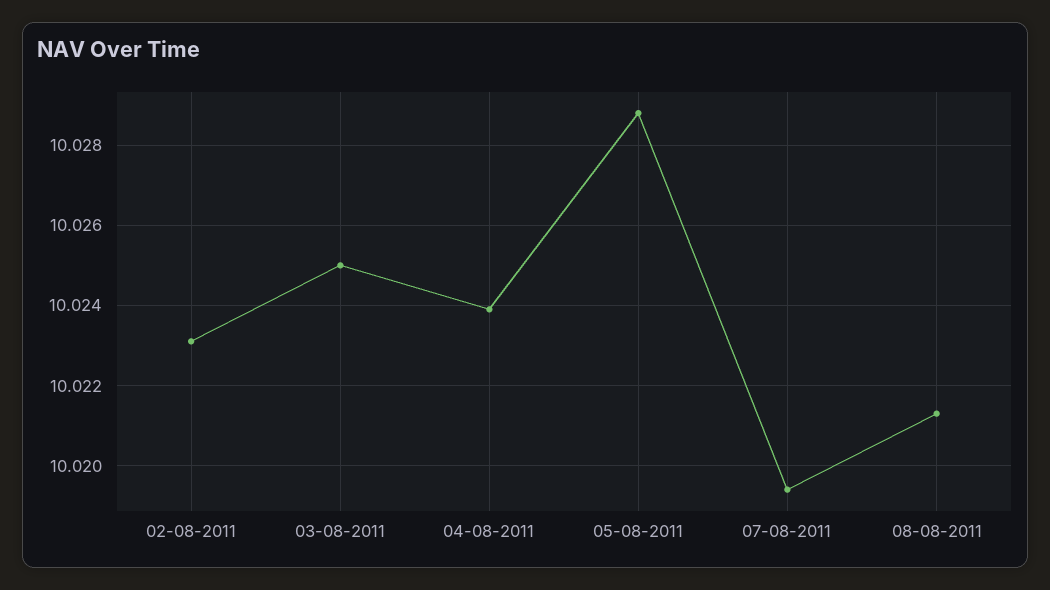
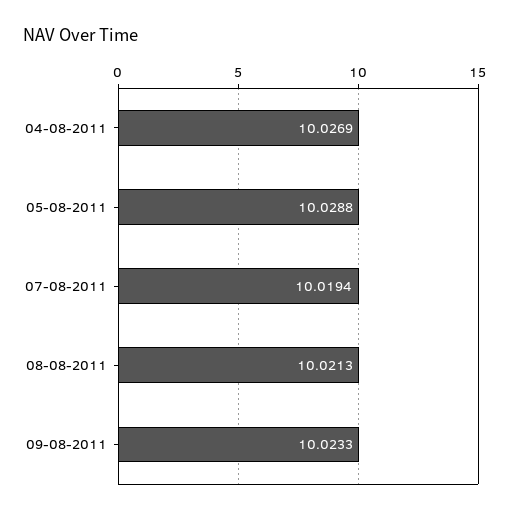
02-08-2011: 10.023 -> none
03-08-2011: 10.025 -> none
04-08-2011: 10.024 -> 10.0269
09-08-2011: none -> 10.0233

